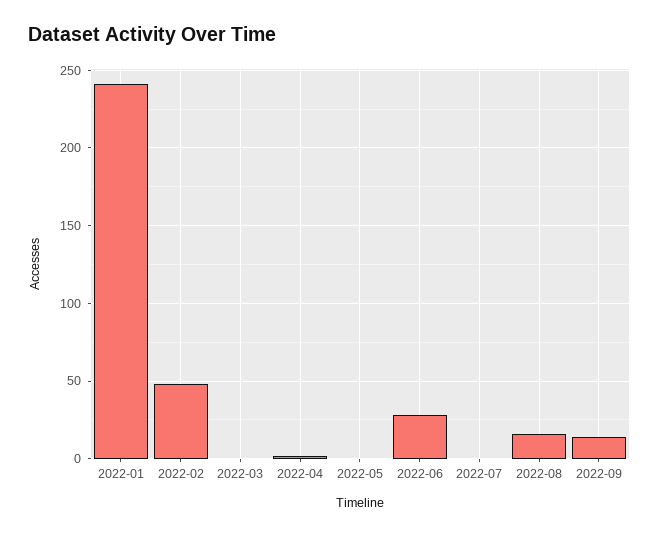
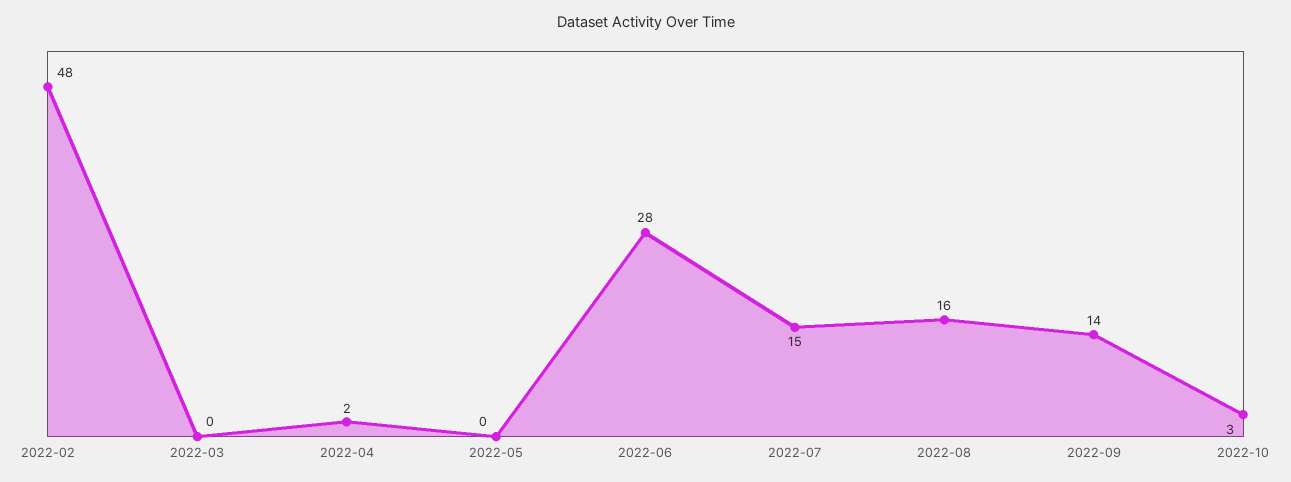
2022-01: 240 -> none
2022-07: 0 -> 15
2022-10: none -> 3

